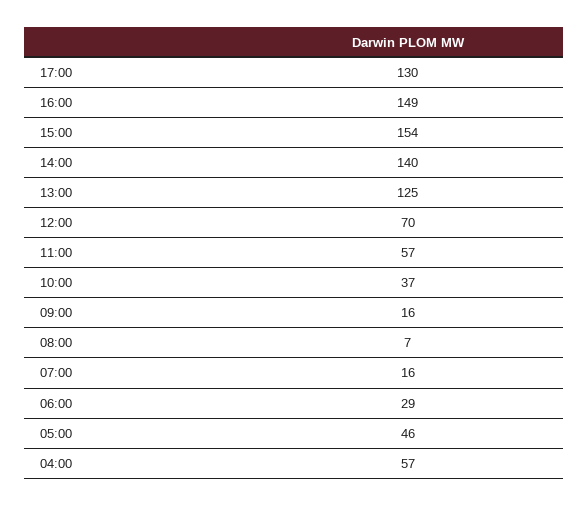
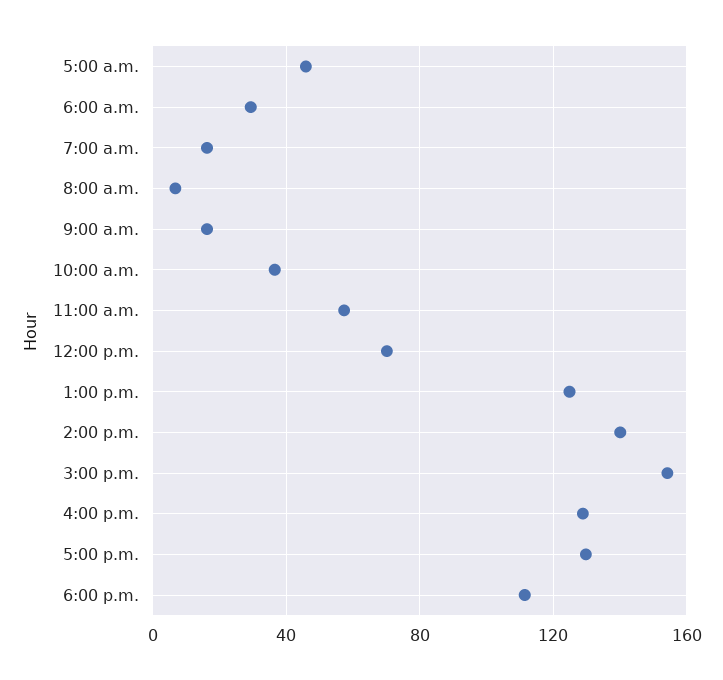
16:00: 149 -> 130
04:00: 57 -> none
6:00 p.m.: none -> 110

